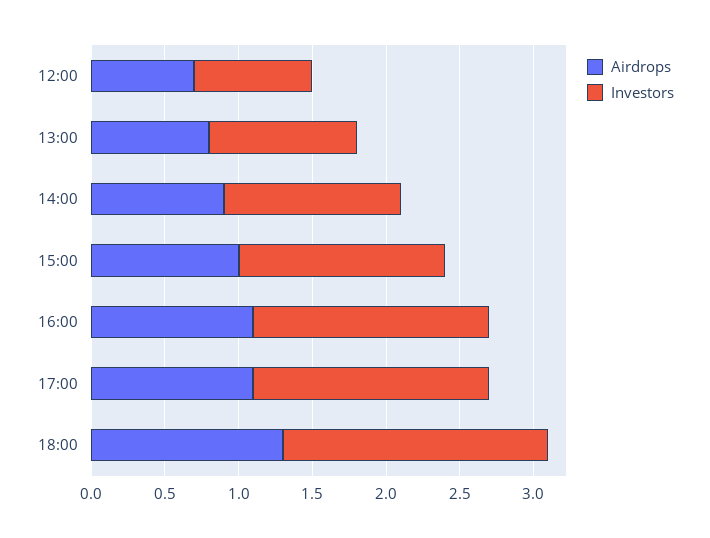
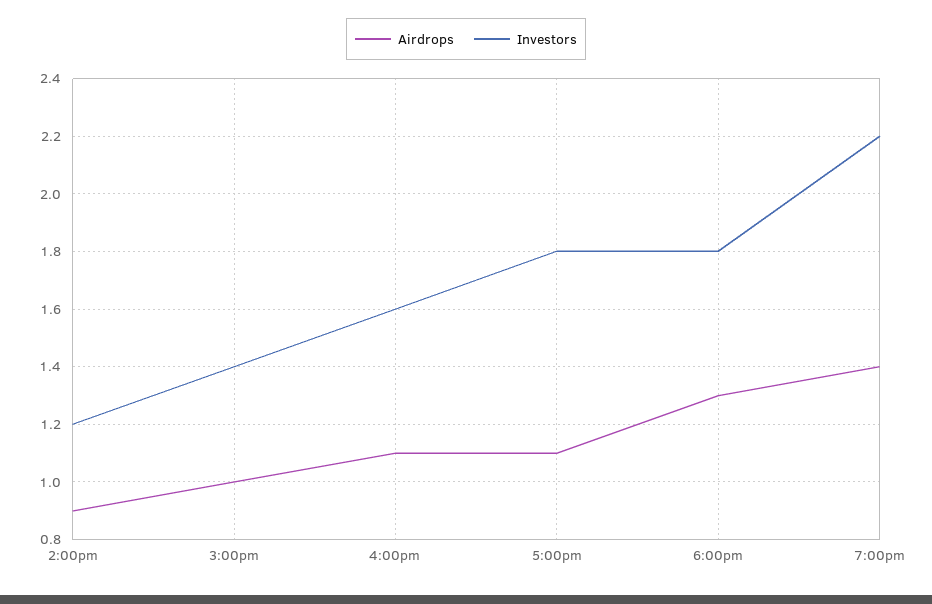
Airdrops, 12:00: 0.7 -> none
Investors, 12:00: 0.8 -> none
Airdrops, 13:00: 0.8 -> none
Investors, 13:00: 1 -> none
Investors, 17:00: 1.6 -> 1.8
Airdrops, 7:00pm: none -> 1.4
Investors, 7:00pm: none -> 2.2

